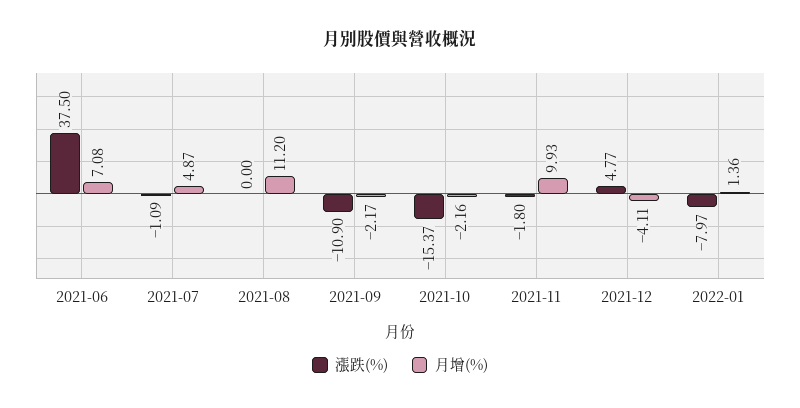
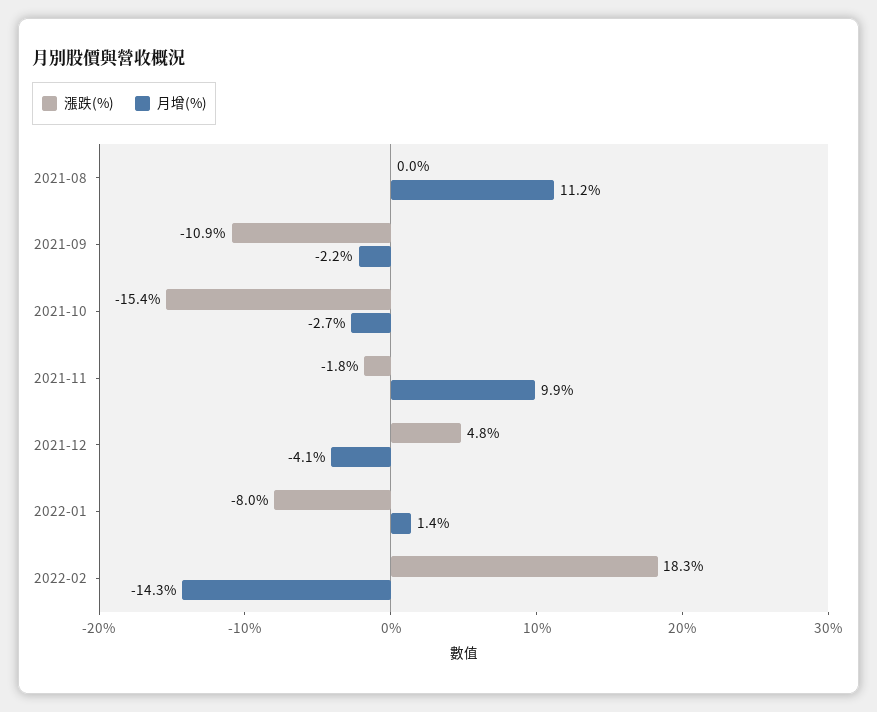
漲跌(%), 2021-06: 37.5 -> none
月增(%), 2021-06: 7.08 -> none
漲跌(%), 2021-07: -1.09 -> none
月增(%), 2021-07: 4.87 -> none
月增(%), 2021-10: -2.16 -> -2.7
漲跌(%), 2022-02: none -> 18.3
月增(%), 2022-02: none -> -14.3

